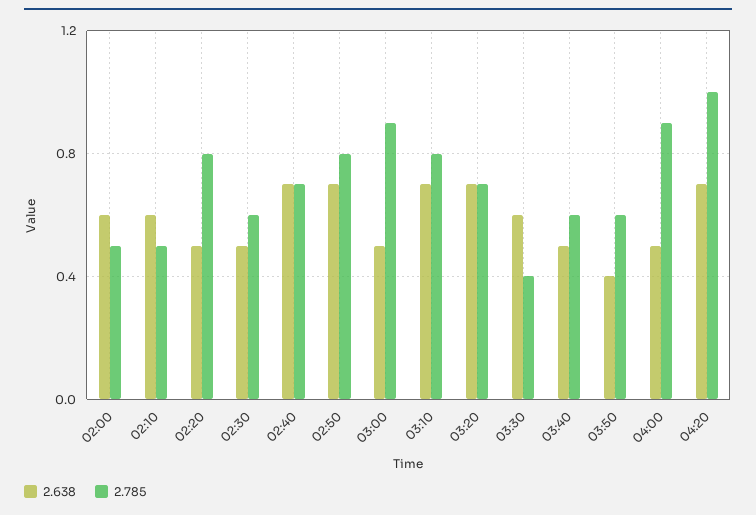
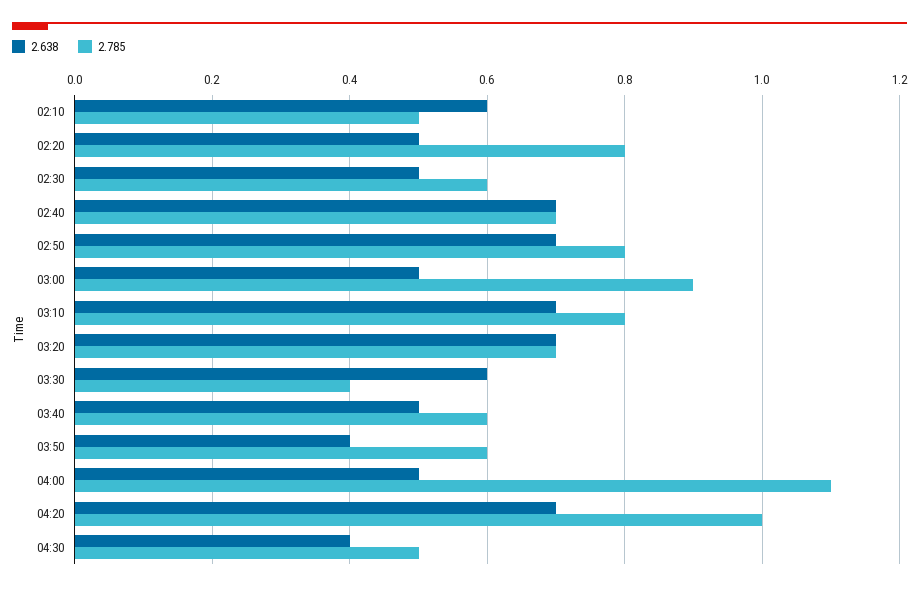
2.638, 02:00: 0.6 -> none
2.785, 02:00: 0.5 -> none
2.785, 04:00: 0.9 -> 1.1
2.638, 04:30: none -> 0.4
2.785, 04:30: none -> 0.5

